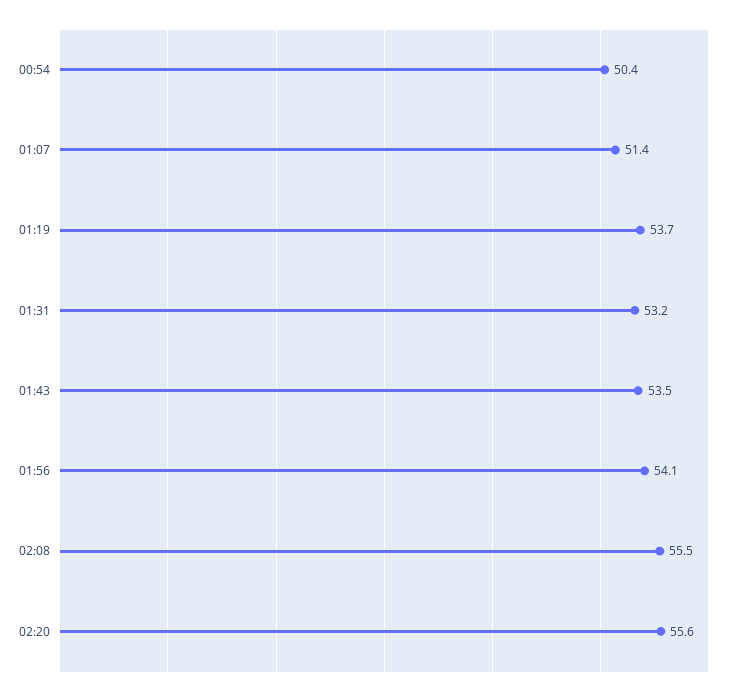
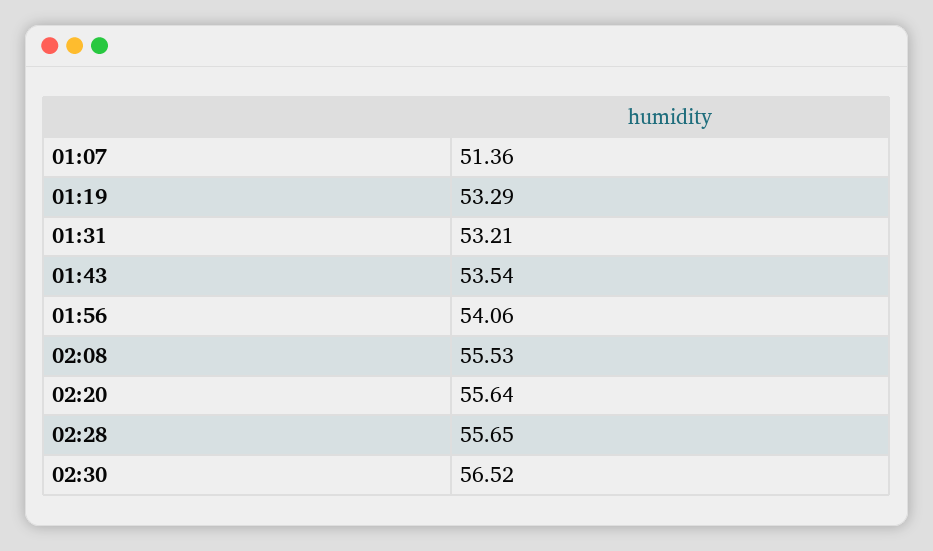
00:54: 50.4 -> none
01:19: 53.7 -> 53.29
02:28: none -> 55.65
02:30: none -> 56.52

